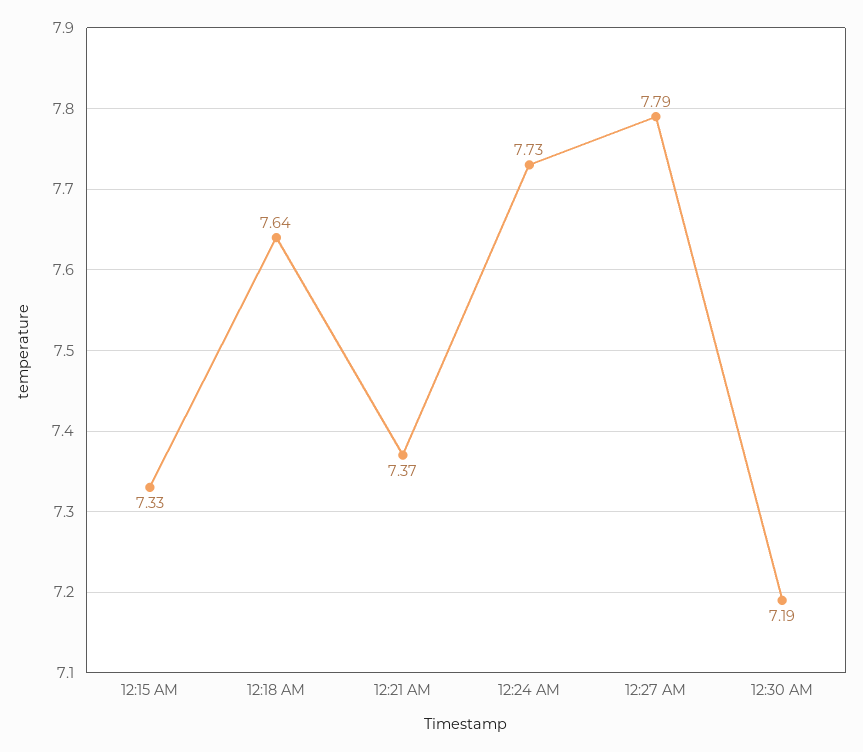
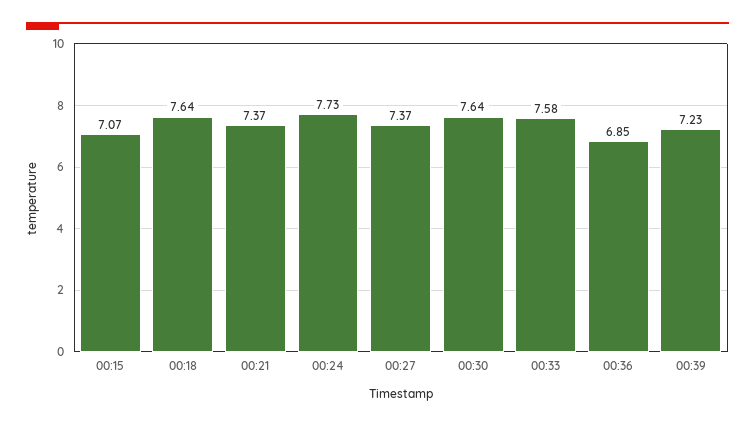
12:15 AM: 7.33 -> 7.07
12:27 AM: 7.79 -> 7.37
12:30 AM: 7.19 -> 7.64
00:33: none -> 7.58
00:36: none -> 6.85
00:39: none -> 7.23

